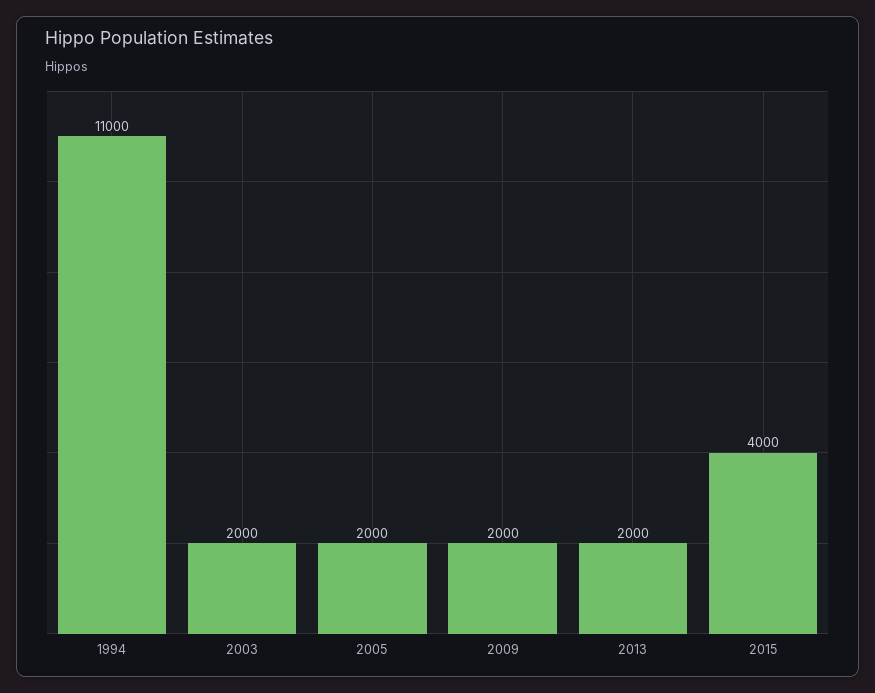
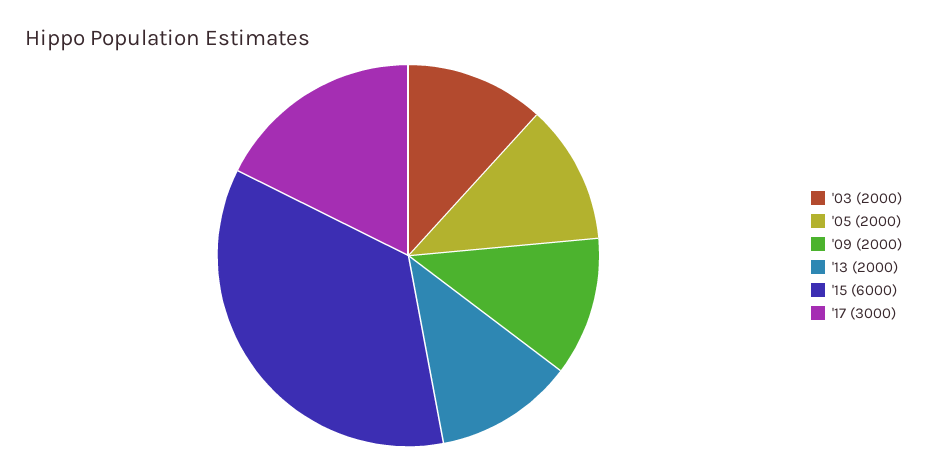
1994: 11000 -> none
2015: 4000 -> 6000
'17: none -> 3000

